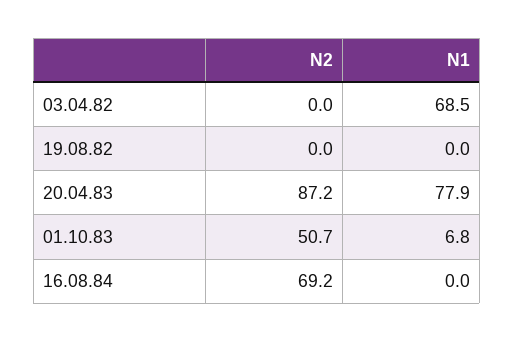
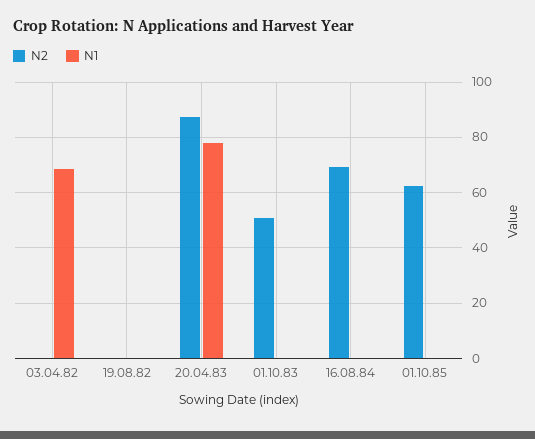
N1, 01.10.83: 6.8 -> 0
N2, 01.10.85: none -> 62.5
N1, 01.10.85: none -> 0

